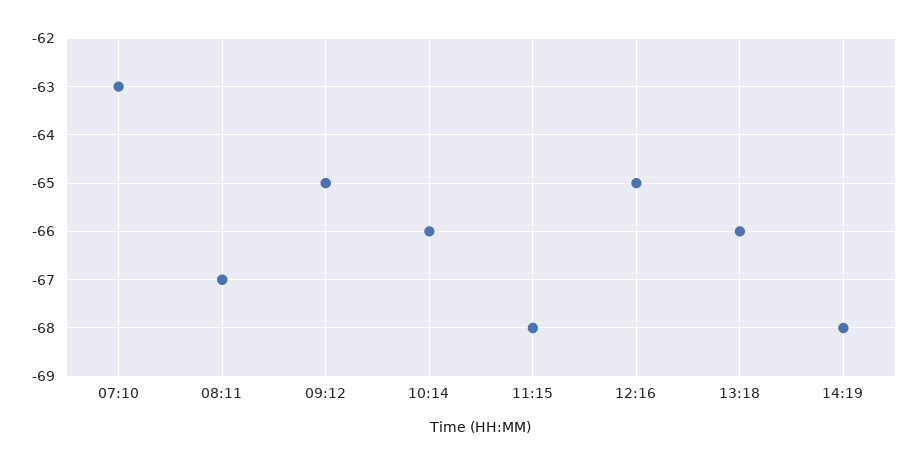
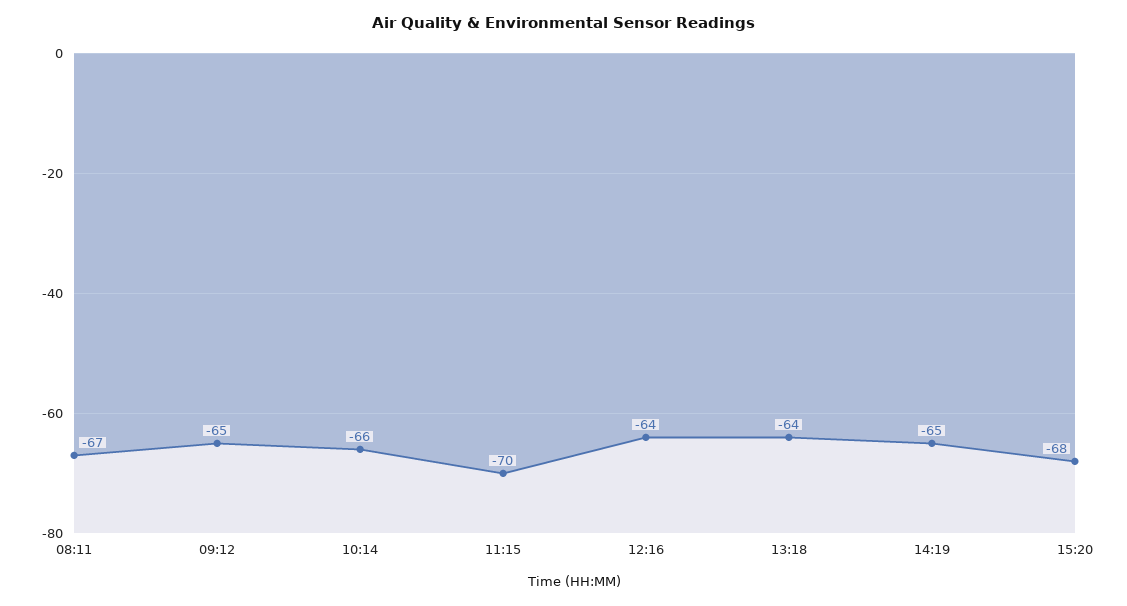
07:10: -63 -> none
11:15: -68 -> -70
12:16: -65 -> -64
13:18: -66 -> -64
14:19: -68 -> -65
15:20: none -> -68

